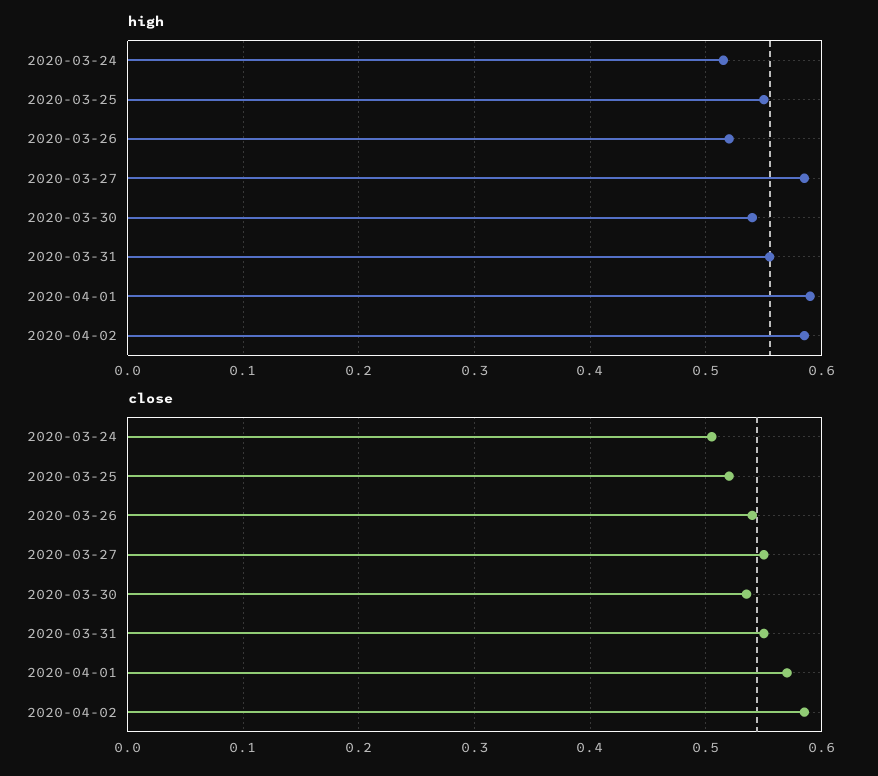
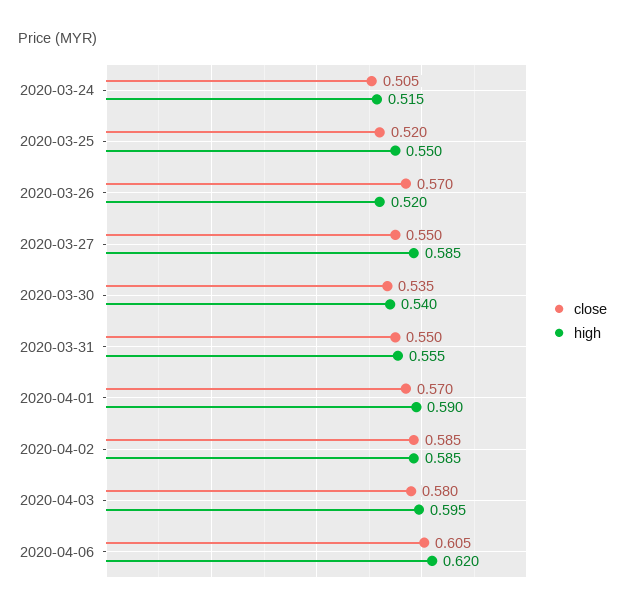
close, 2020-03-26: 0.54 -> 0.57
close, 2020-04-03: none -> 0.58
high, 2020-04-03: none -> 0.595
close, 2020-04-06: none -> 0.605
high, 2020-04-06: none -> 0.62

